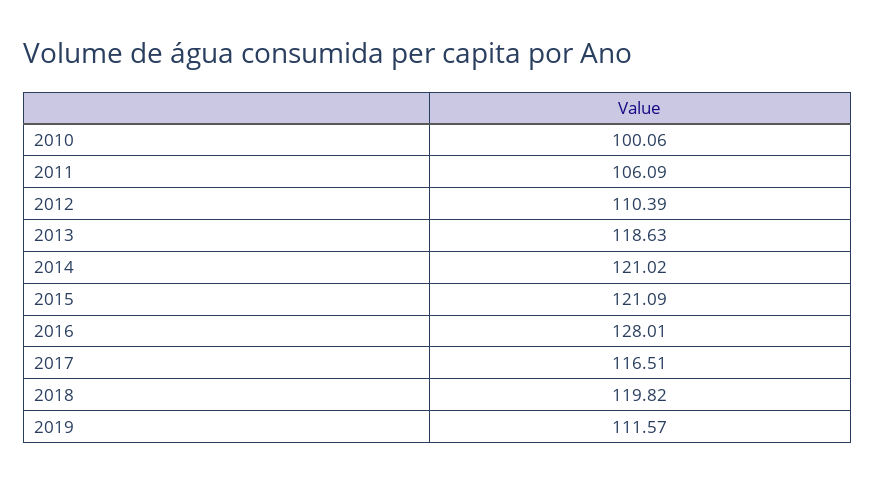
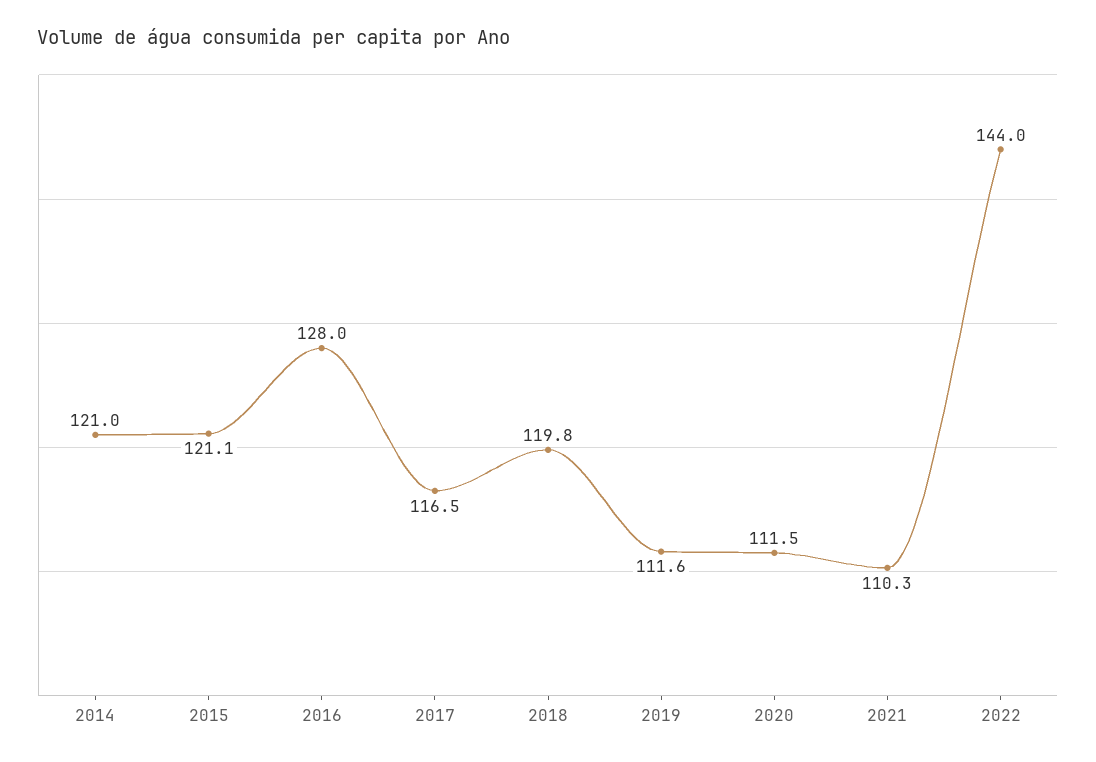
2010: 100.06 -> none
2011: 106.09 -> none
2012: 110.39 -> none
2013: 118.63 -> none
2020: none -> 111.5
2021: none -> 110.3
2022: none -> 144

